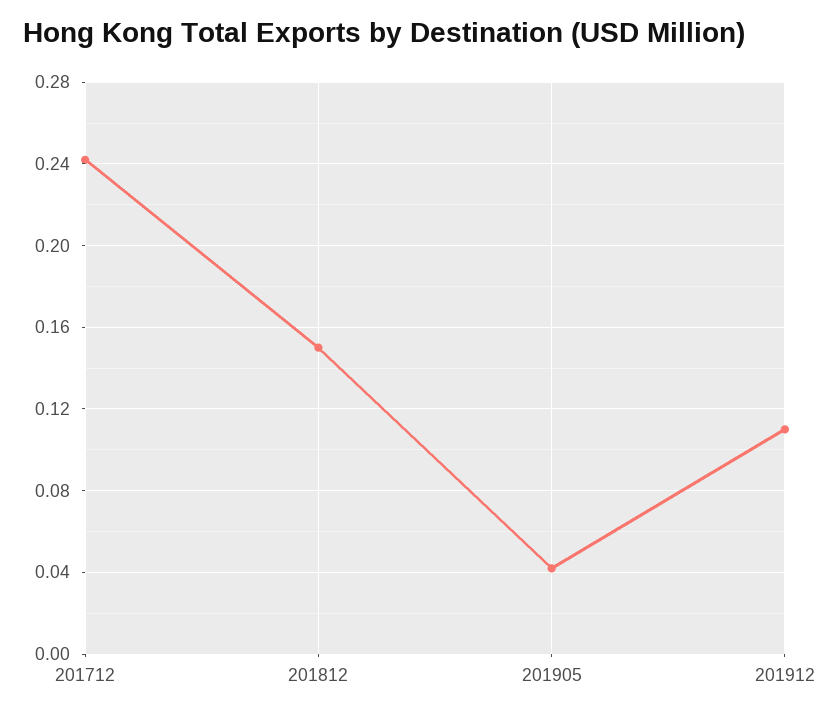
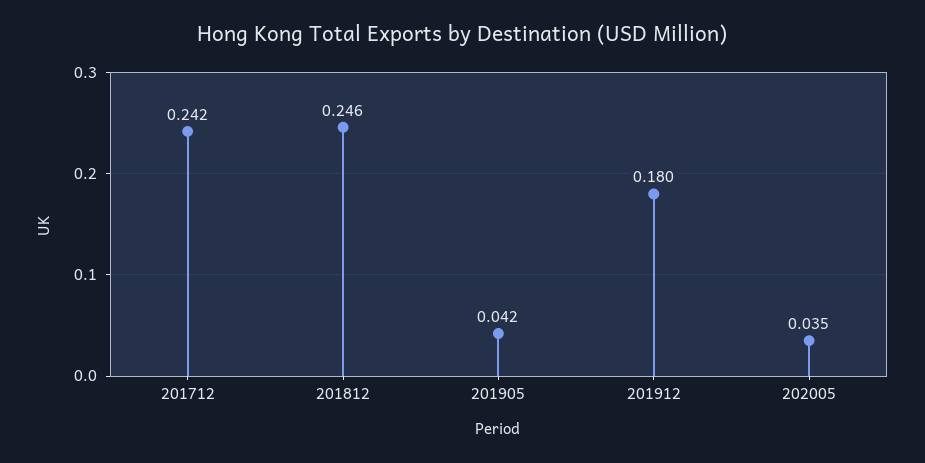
201812: 0.15 -> 0.246
201912: 0.11 -> 0.18
202005: none -> 0.035

